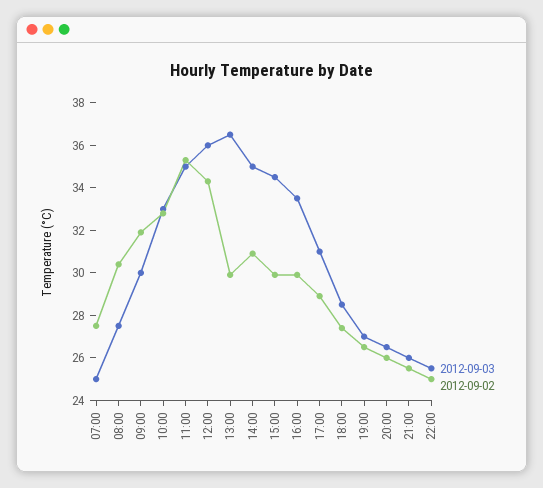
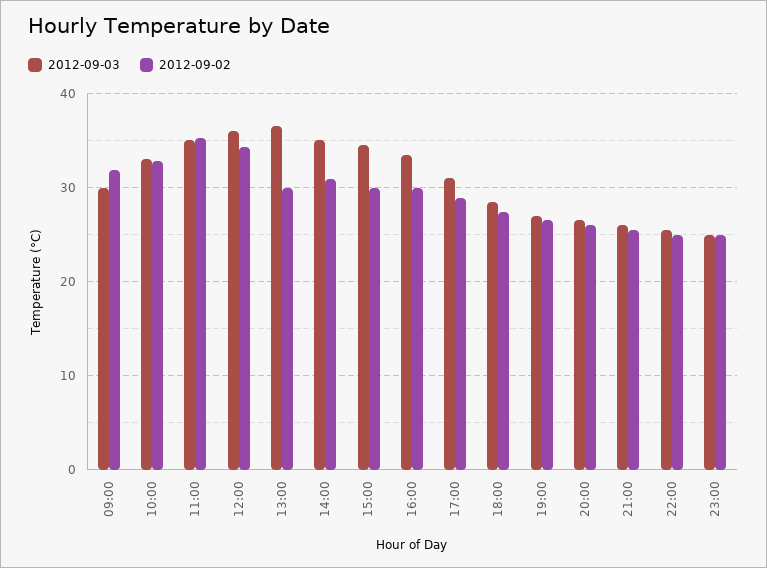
2012-09-03, 07:00: 25 -> none
2012-09-02, 07:00: 27.5 -> none
2012-09-03, 08:00: 27.5 -> none
2012-09-02, 08:00: 30.5 -> none
2012-09-03, 23:00: none -> 25
2012-09-02, 23:00: none -> 25

